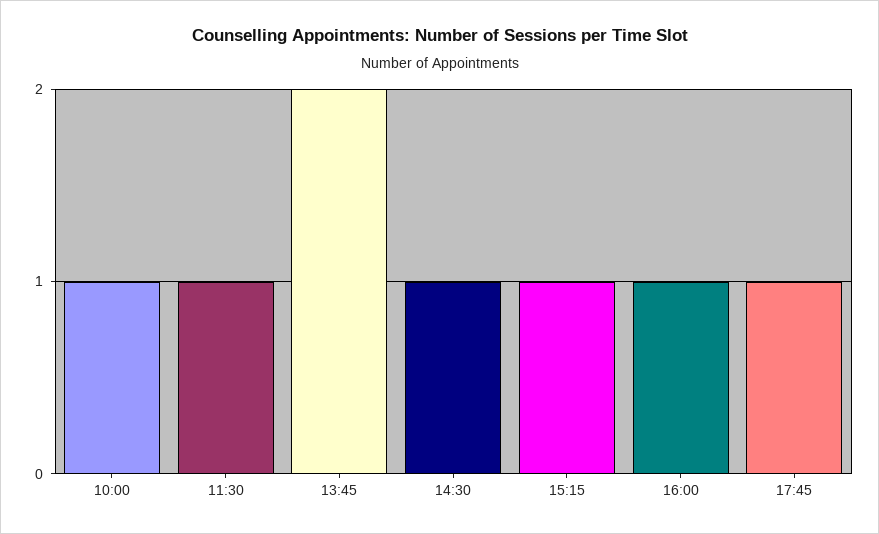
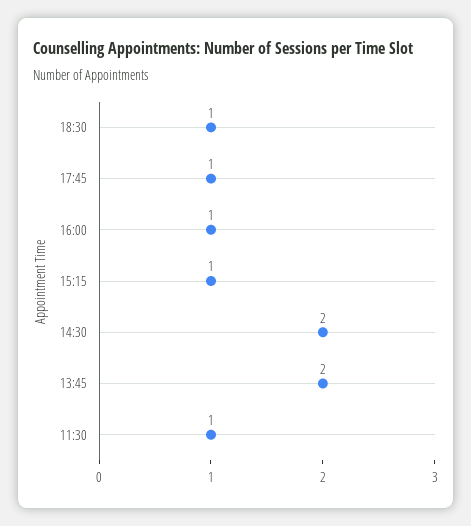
10:00: 1 -> none
14:30: 1 -> 2
18:30: none -> 1

